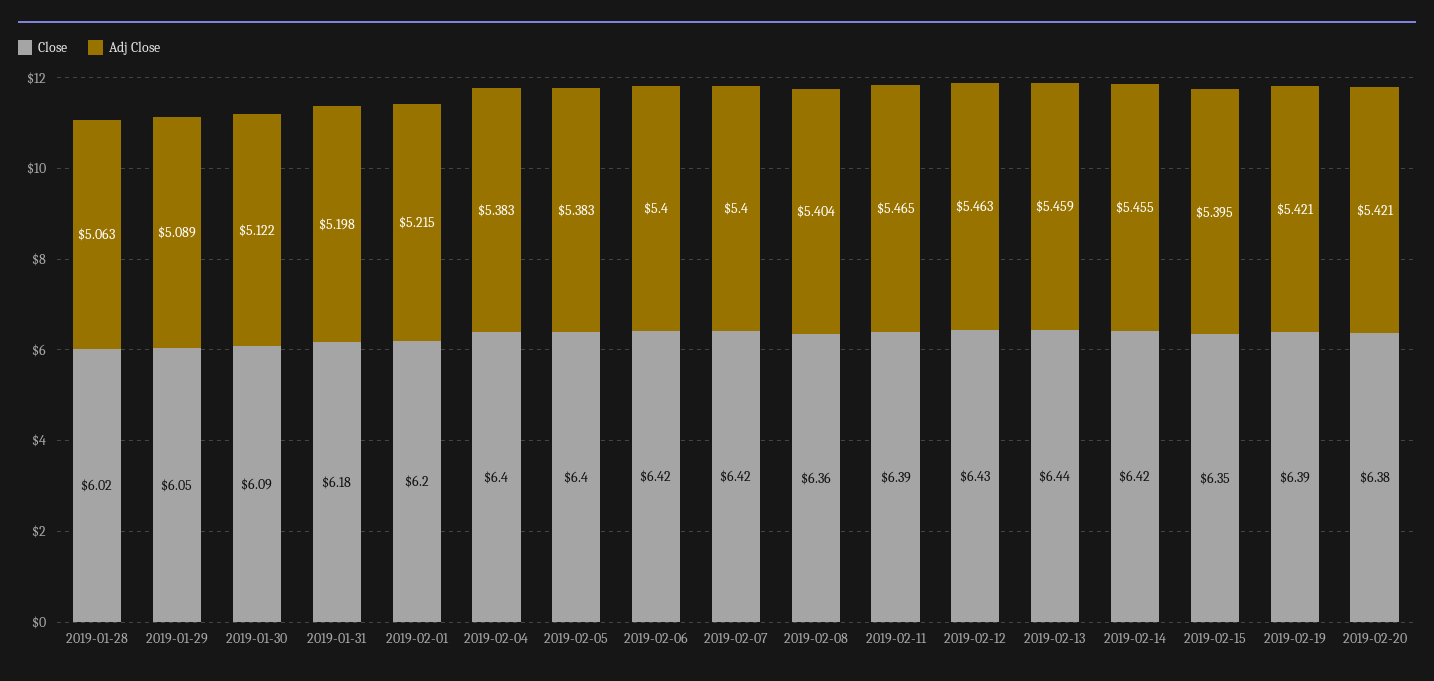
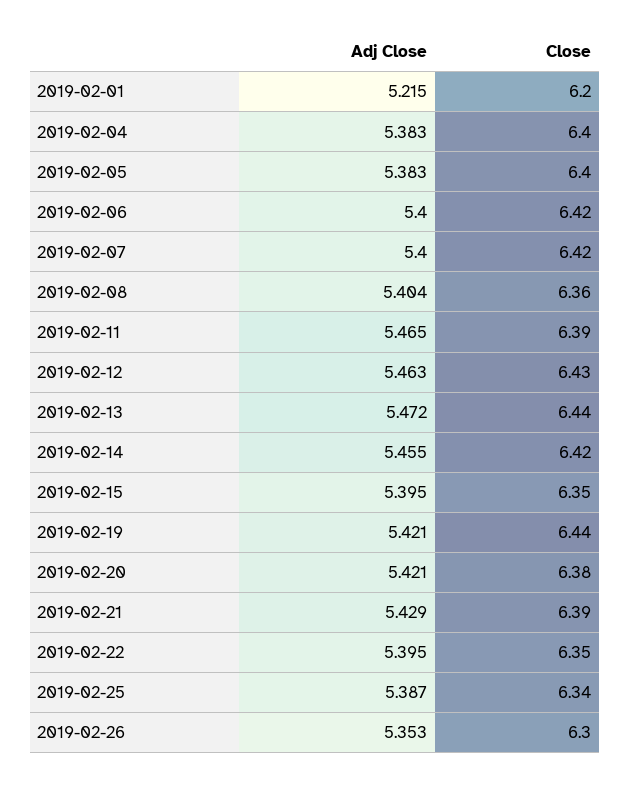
Close, 2019-01-28: 6.02 -> none
Adj Close, 2019-01-28: 5.063 -> none
Close, 2019-01-29: 6.05 -> none
Adj Close, 2019-01-29: 5.089 -> none
Close, 2019-01-30: 6.09 -> none
Adj Close, 2019-01-30: 5.122 -> none
Close, 2019-01-31: 6.18 -> none
Adj Close, 2019-01-31: 5.198 -> none
Adj Close, 2019-02-13: 5.459 -> 5.472
Close, 2019-02-19: 6.39 -> 6.44
Adj Close, 2019-02-21: none -> 5.429
Close, 2019-02-21: none -> 6.39
Adj Close, 2019-02-22: none -> 5.395
Close, 2019-02-22: none -> 6.35
Adj Close, 2019-02-25: none -> 5.387
Close, 2019-02-25: none -> 6.34
Adj Close, 2019-02-26: none -> 5.353
Close, 2019-02-26: none -> 6.3

